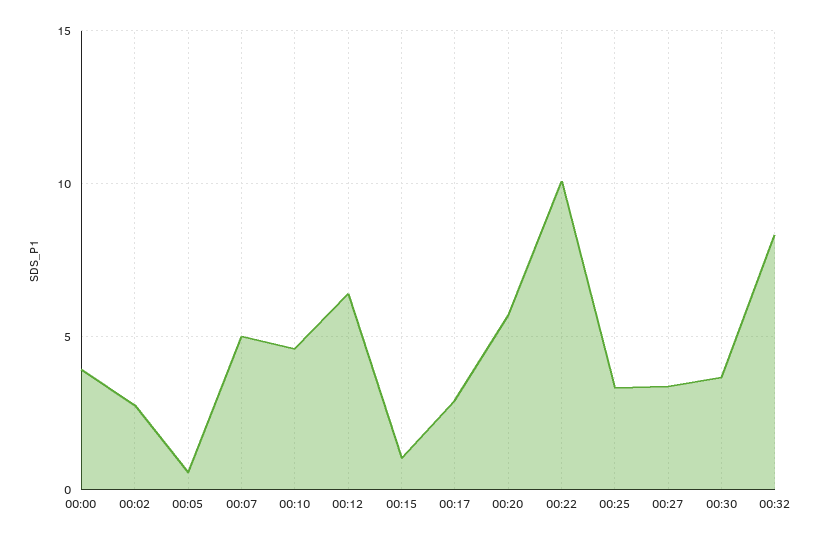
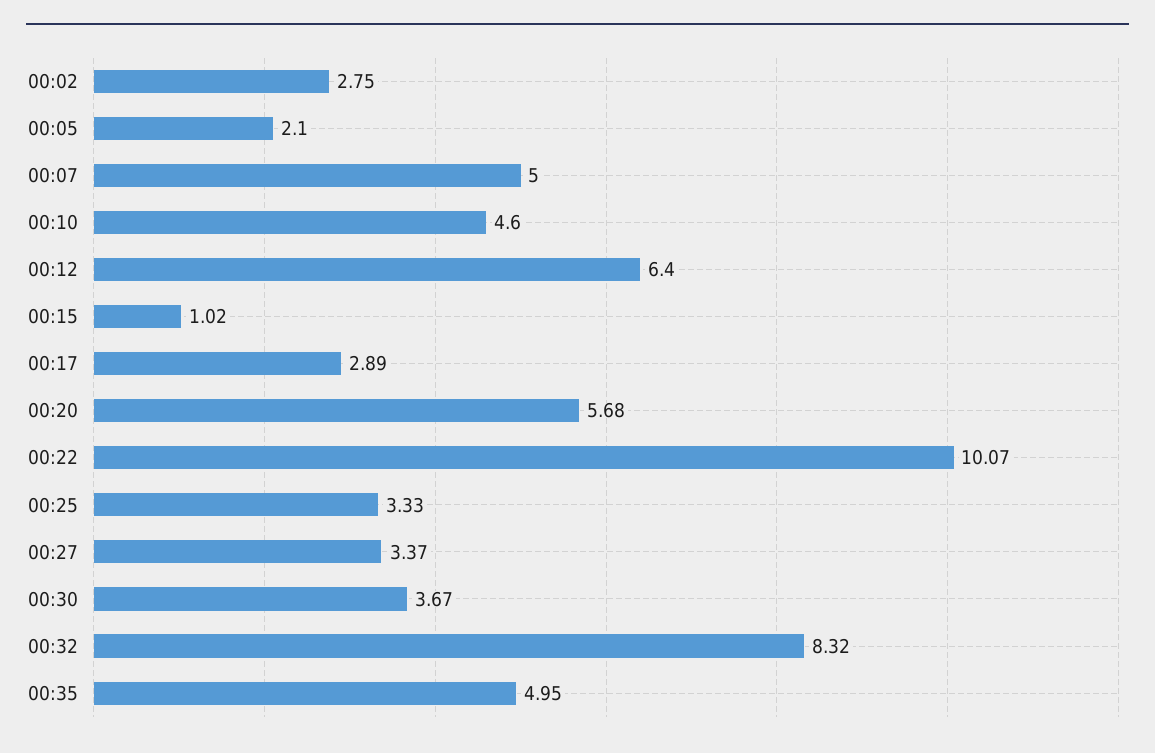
00:00: 4 -> none
00:05: 0.5 -> 2.1
00:35: none -> 4.95

